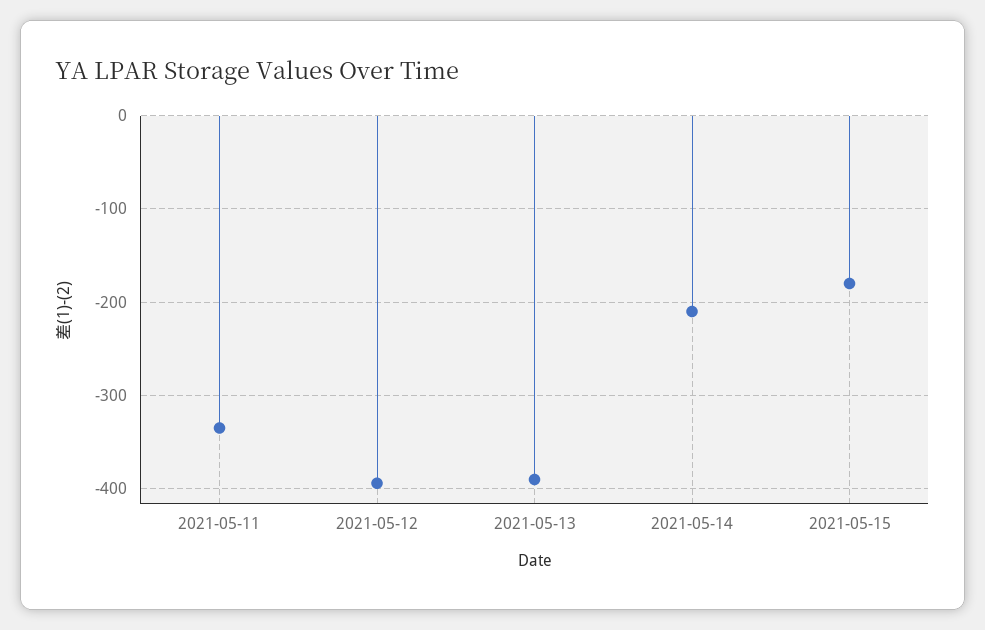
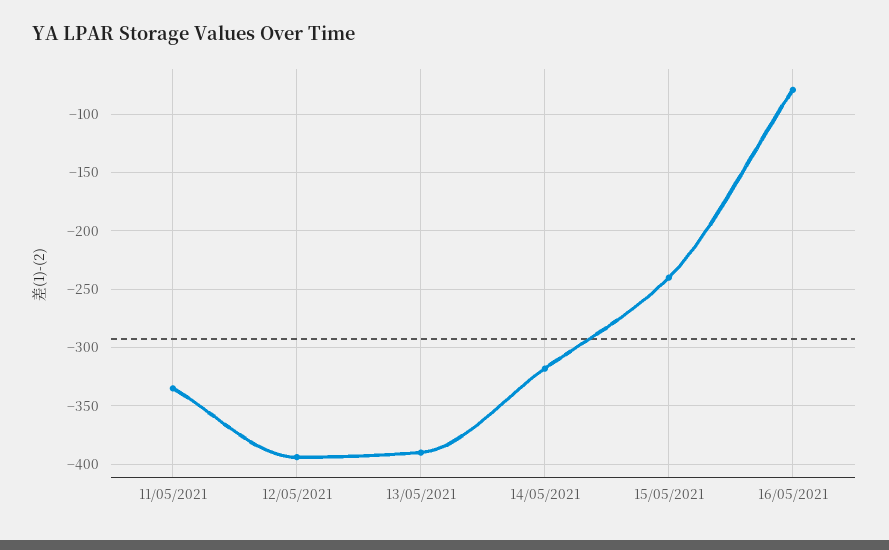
2021-05-14: -210 -> -320
2021-05-15: -180 -> -240
16/05/2021: none -> -80

